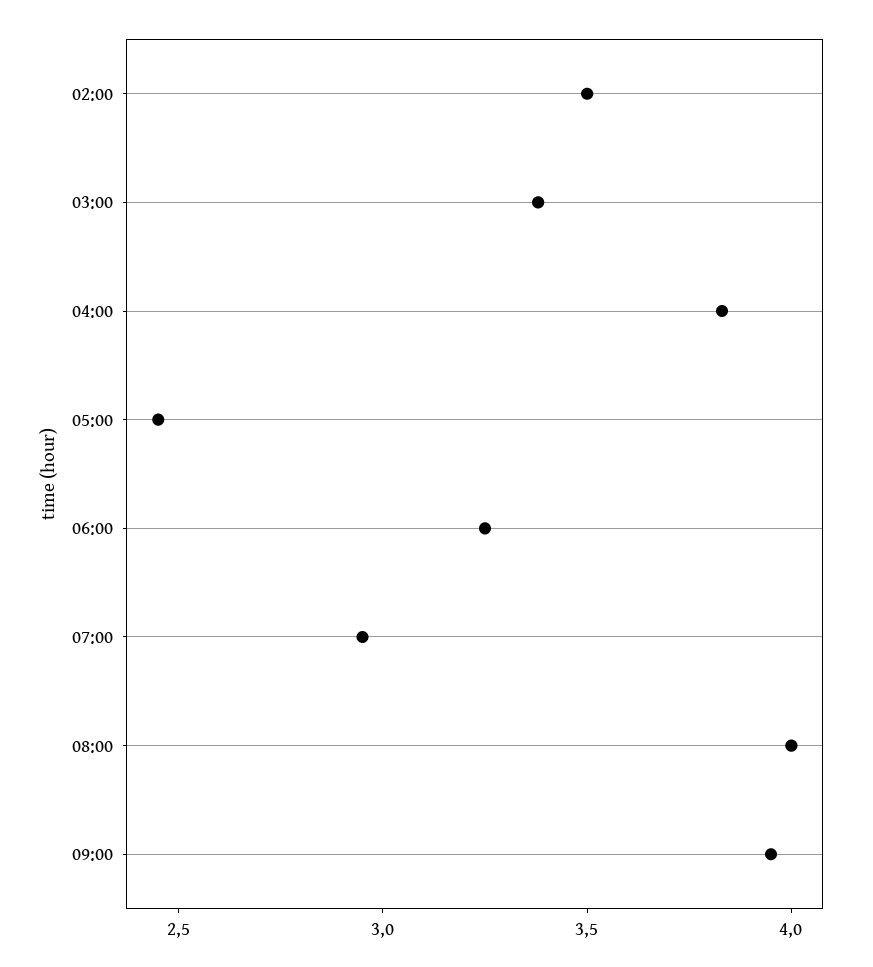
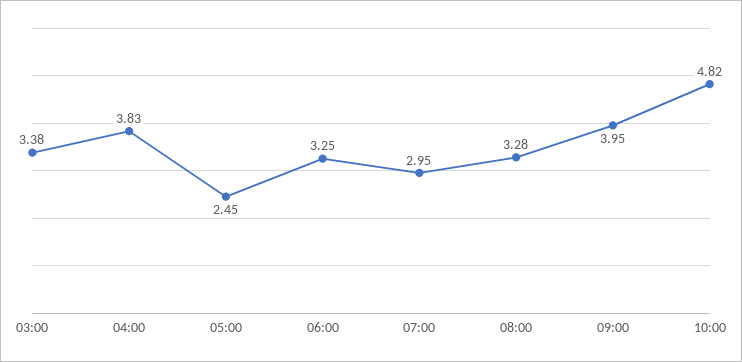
02:00: 3.5 -> none
08:00: 4 -> 3.28
10:00: none -> 4.82

